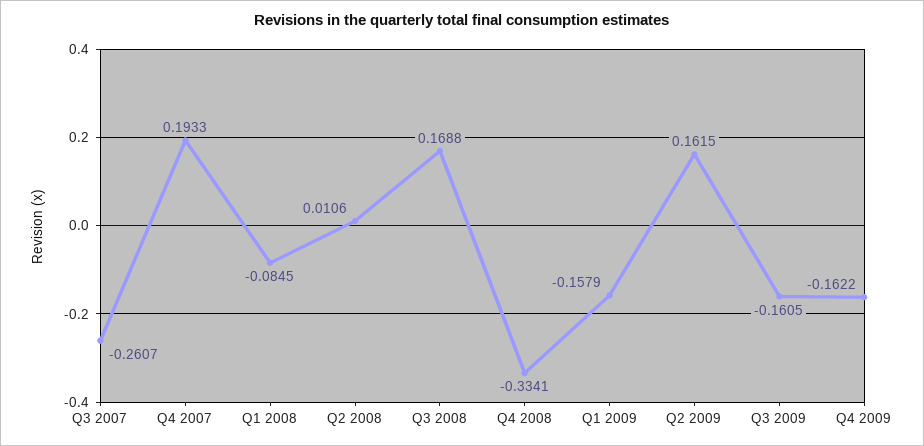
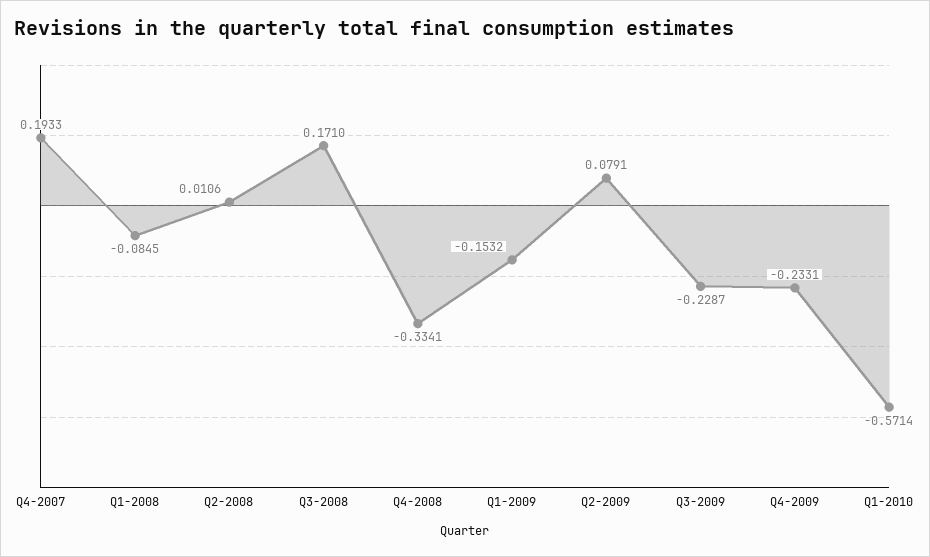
Q3 2007: -0.2607 -> none
Q3 2008: 0.1688 -> 0.171
Q1 2009: -0.1579 -> -0.1532
Q2 2009: 0.1615 -> 0.0791
Q3 2009: -0.1605 -> -0.2287
Q4 2009: -0.1622 -> -0.2331
Q1-2010: none -> -0.5714

